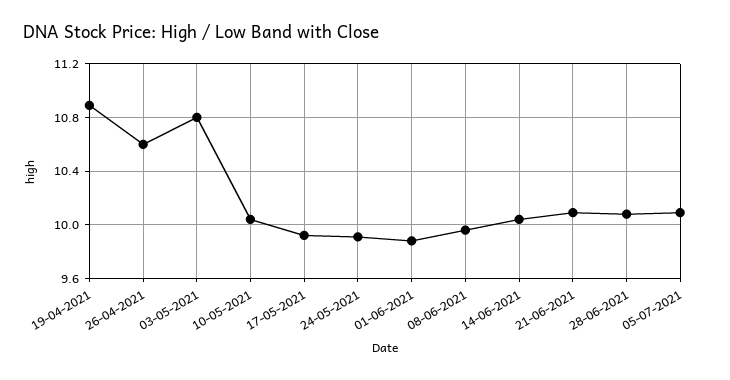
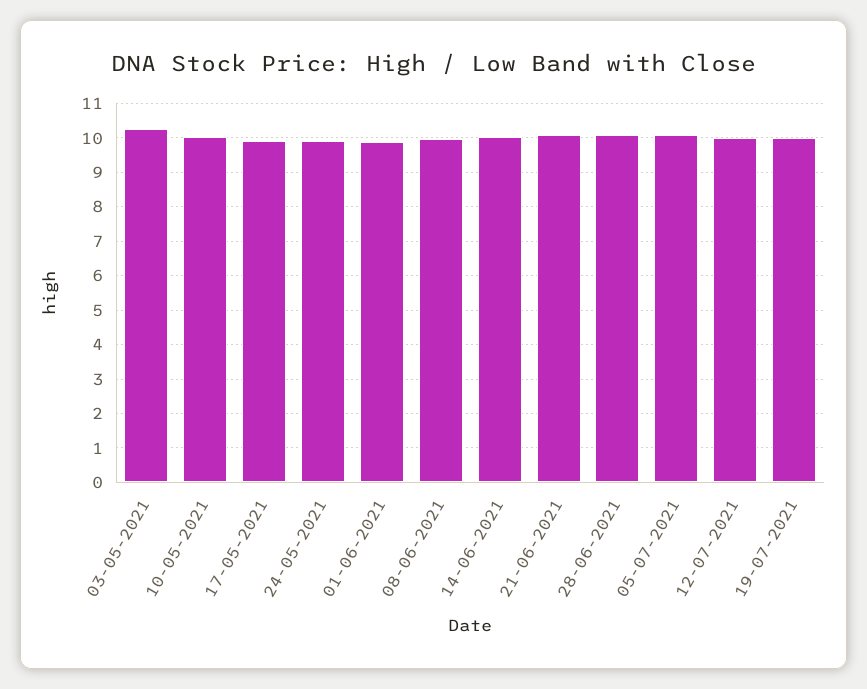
19-04-2021: 10.9 -> none
26-04-2021: 10.6 -> none
03-05-2021: 10.8 -> 10.2
12-07-2021: none -> 10
19-07-2021: none -> 10

